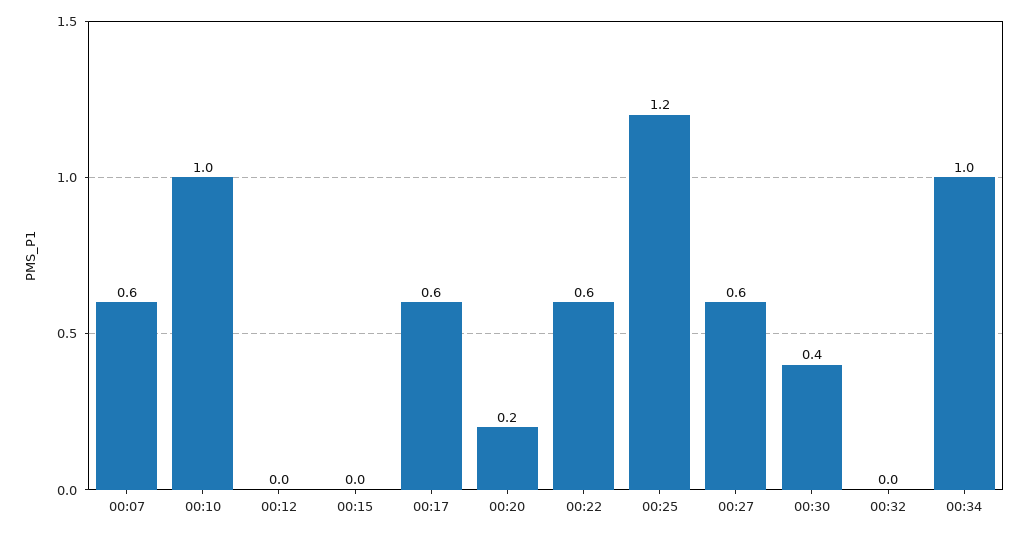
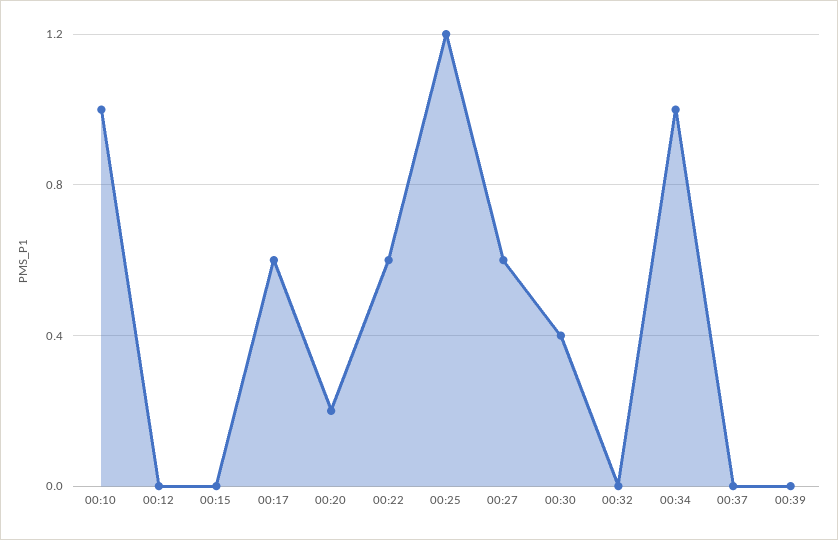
00:07: 0.6 -> none
00:37: none -> 0
00:39: none -> 0

